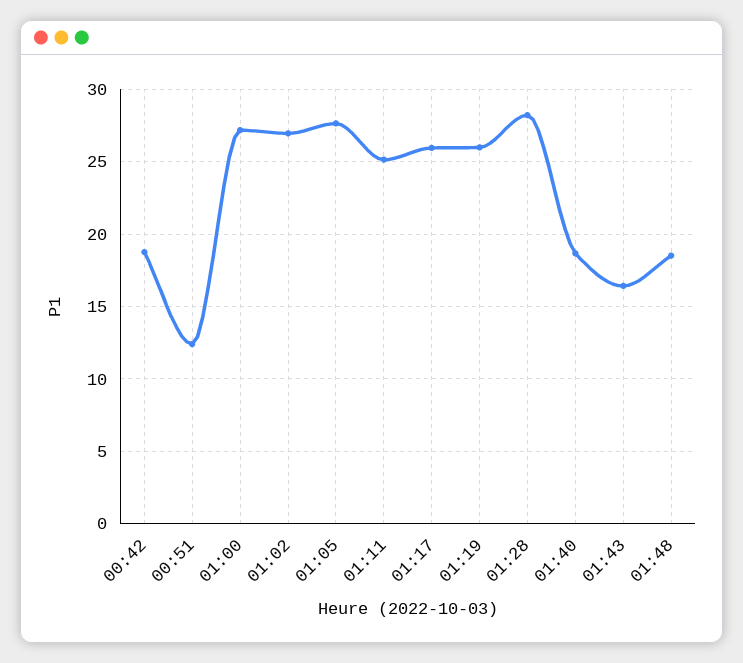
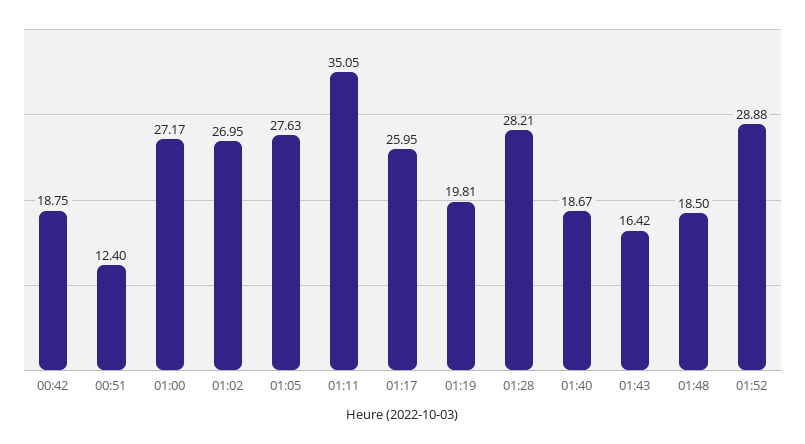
01:11: 25 -> 35.05
01:19: 26 -> 19.81
01:52: none -> 28.88

